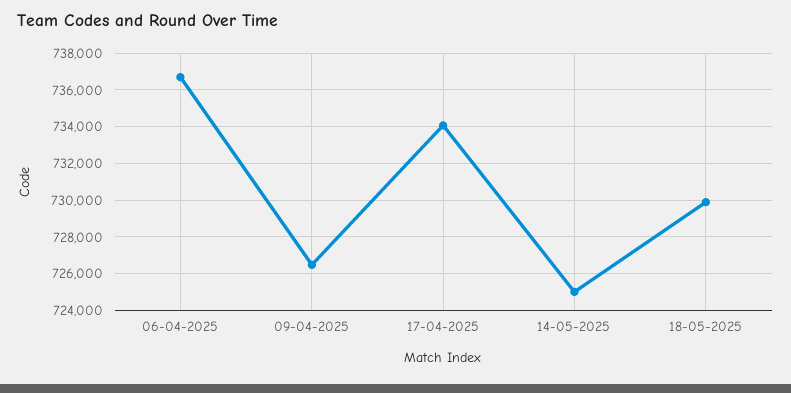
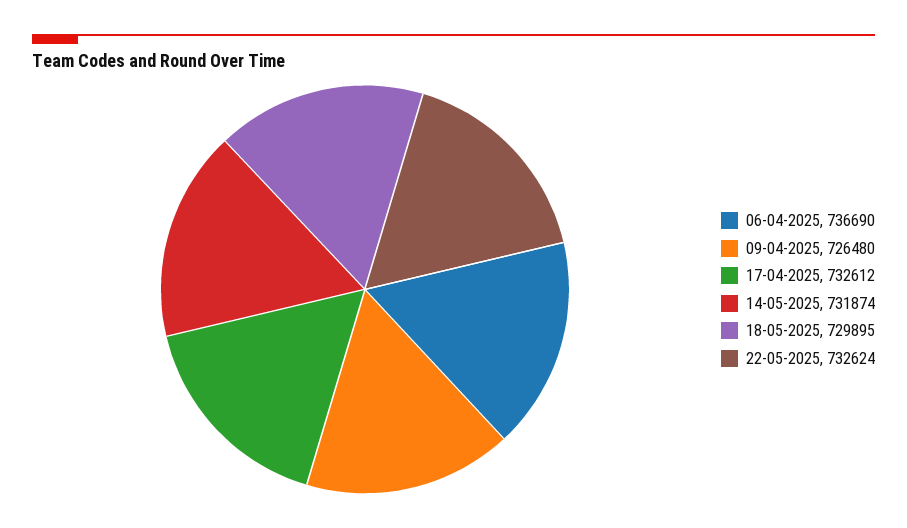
17-04-2025: 734000 -> 732612
14-05-2025: 725000 -> 731874
22-05-2025: none -> 732624

